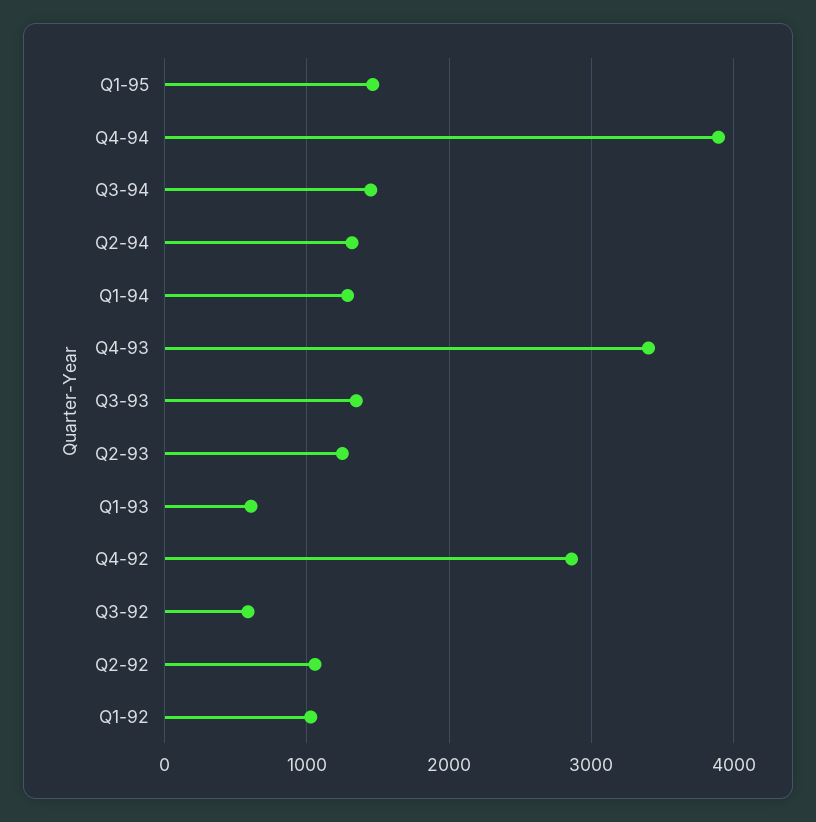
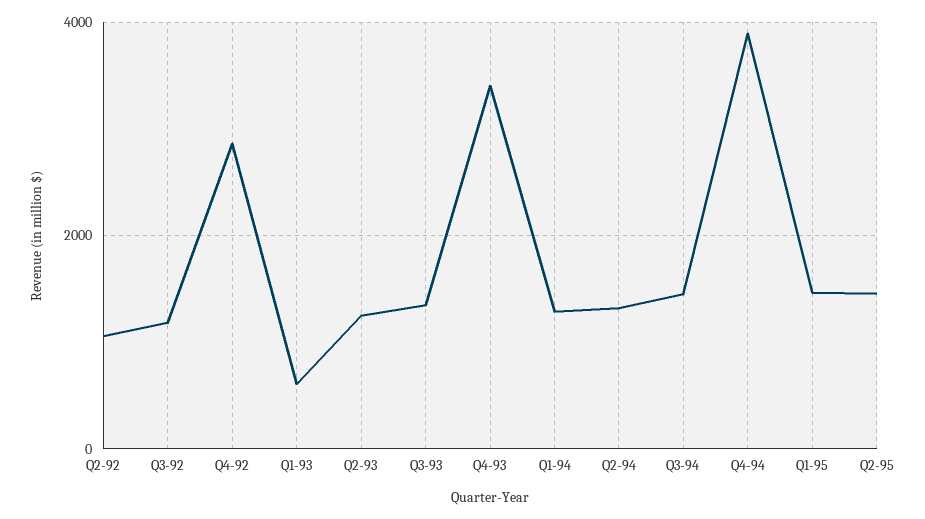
Q3-92: 600 -> 1200
Q1-92: 1000 -> none
Q2-95: none -> 1400

